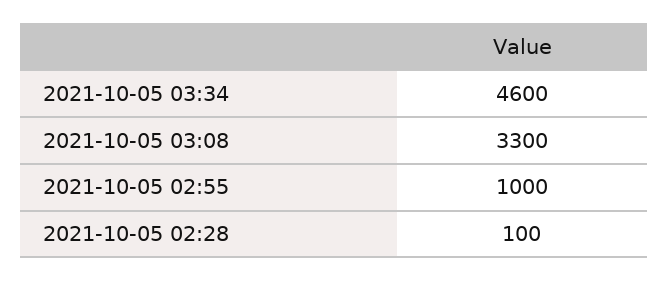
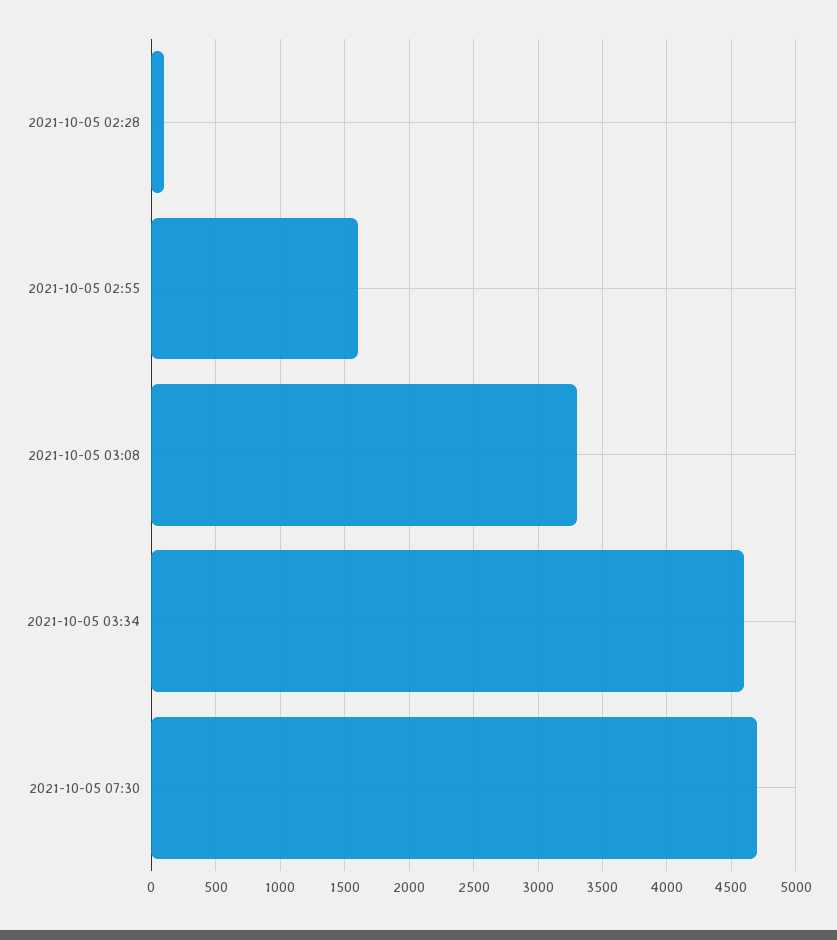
2021-10-05 02:55: 1000 -> 1600
2021-10-05 07:30: none -> 4700

